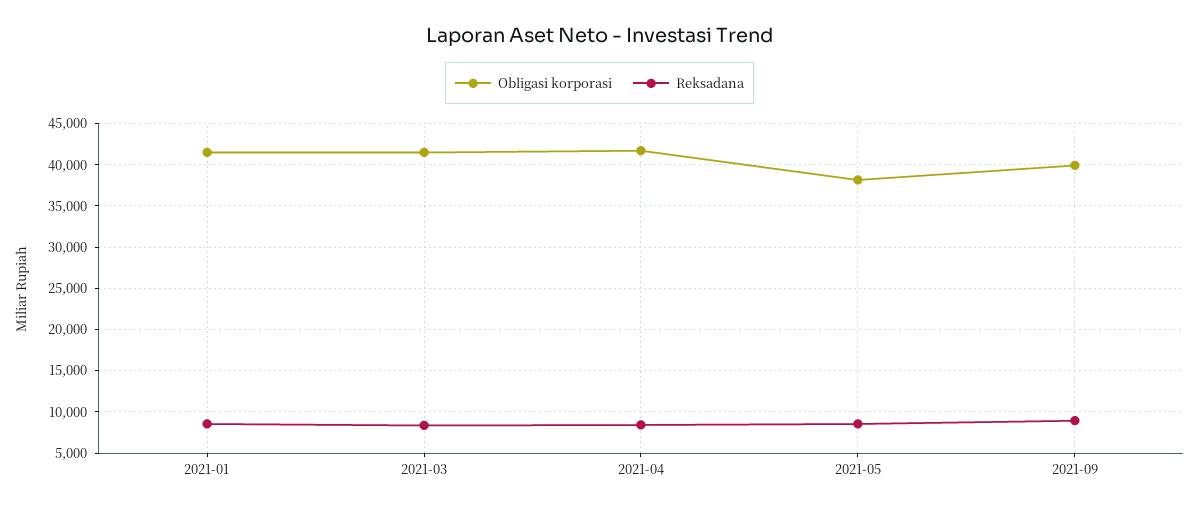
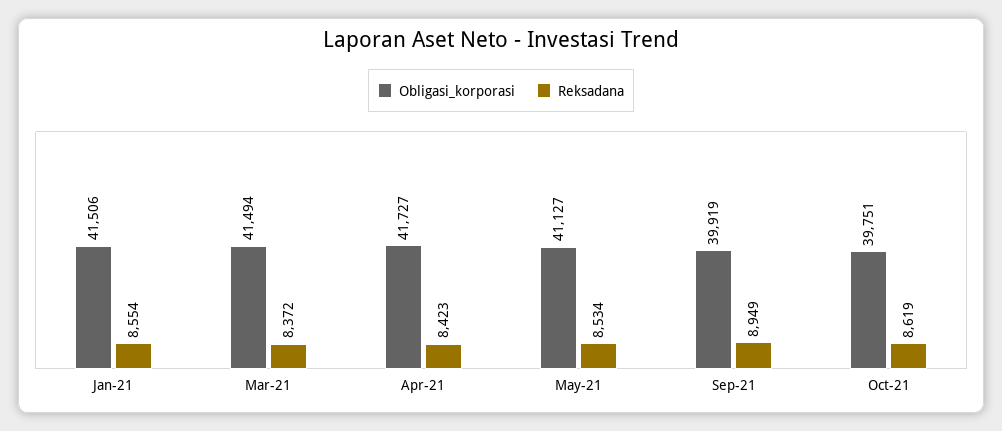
Obligasi korporasi, 2021-05: 38000 -> 41127
Obligasi korporasi, Oct-21: none -> 39751
Reksadana, Oct-21: none -> 8619

